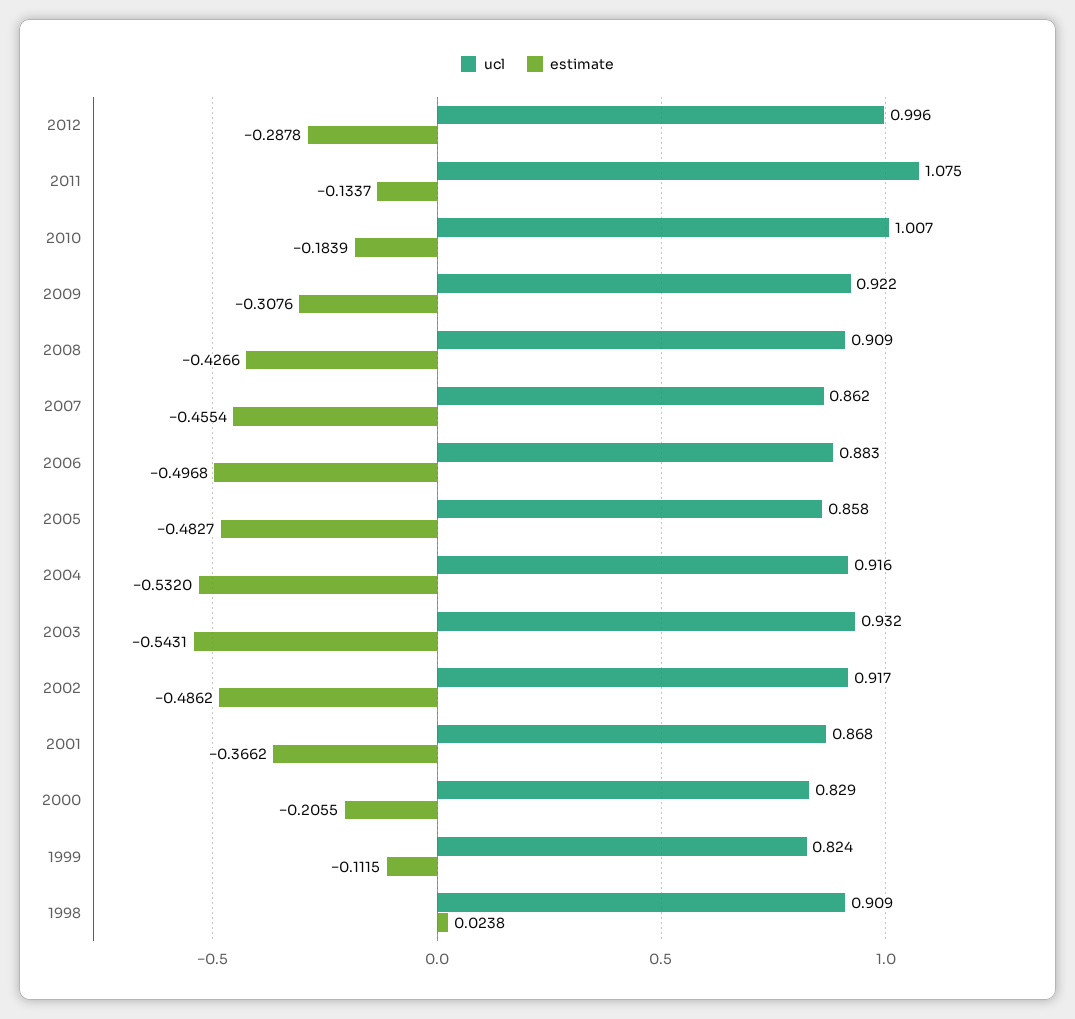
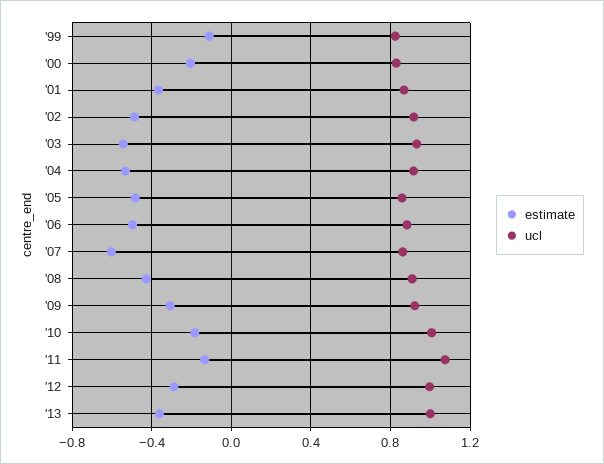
estimate, 2007: -0.4554 -> -0.6
ucl, 1998: 0.909 -> none
estimate, 1998: 0.0238 -> none
estimate, '13: none -> -0.35
ucl, '13: none -> 1

